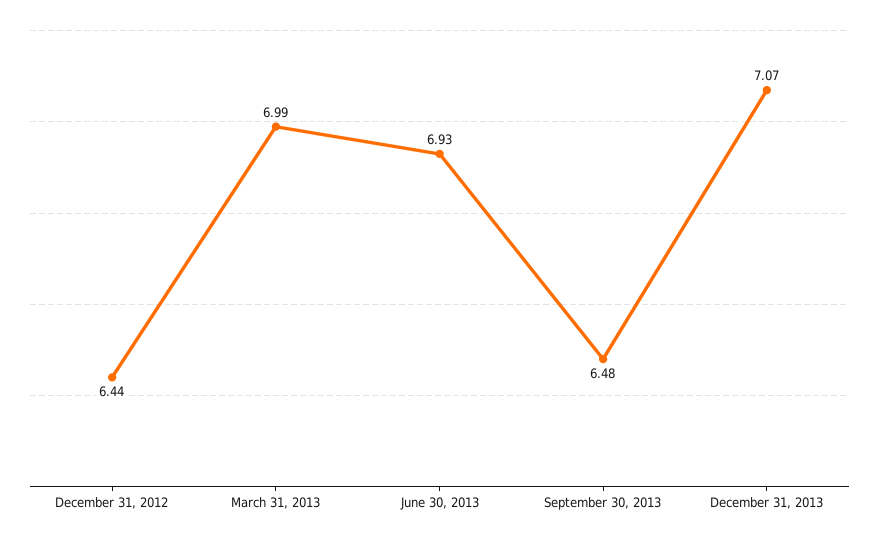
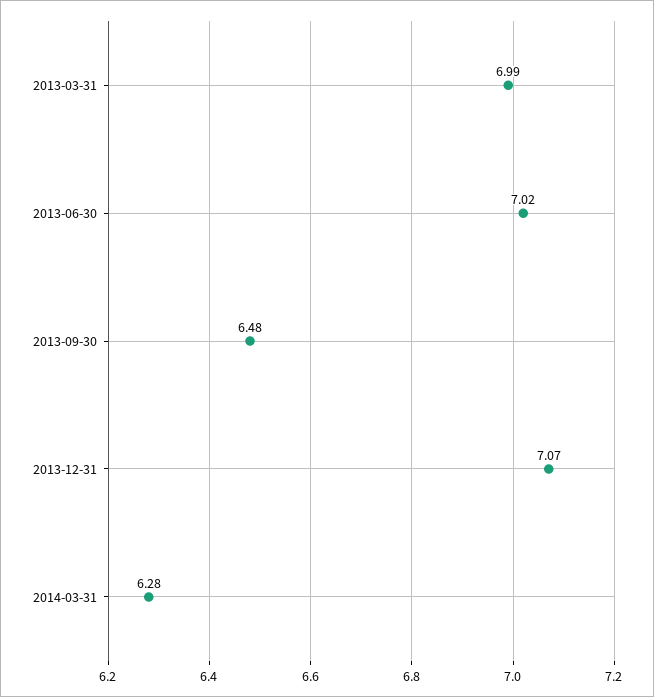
December 31, 2012: 6.44 -> none
June 30, 2013: 6.93 -> 7.02
2014-03-31: none -> 6.28

